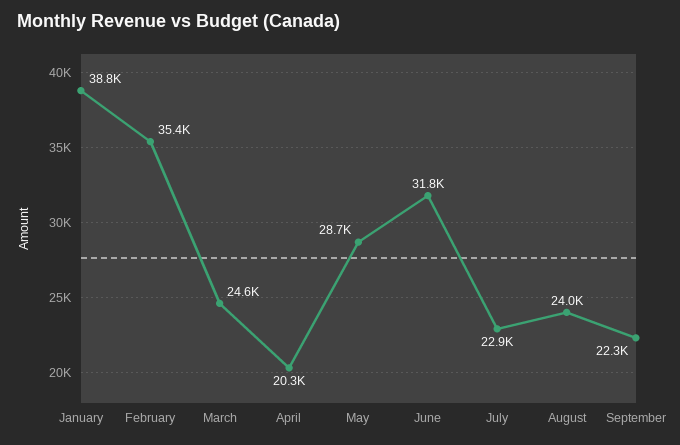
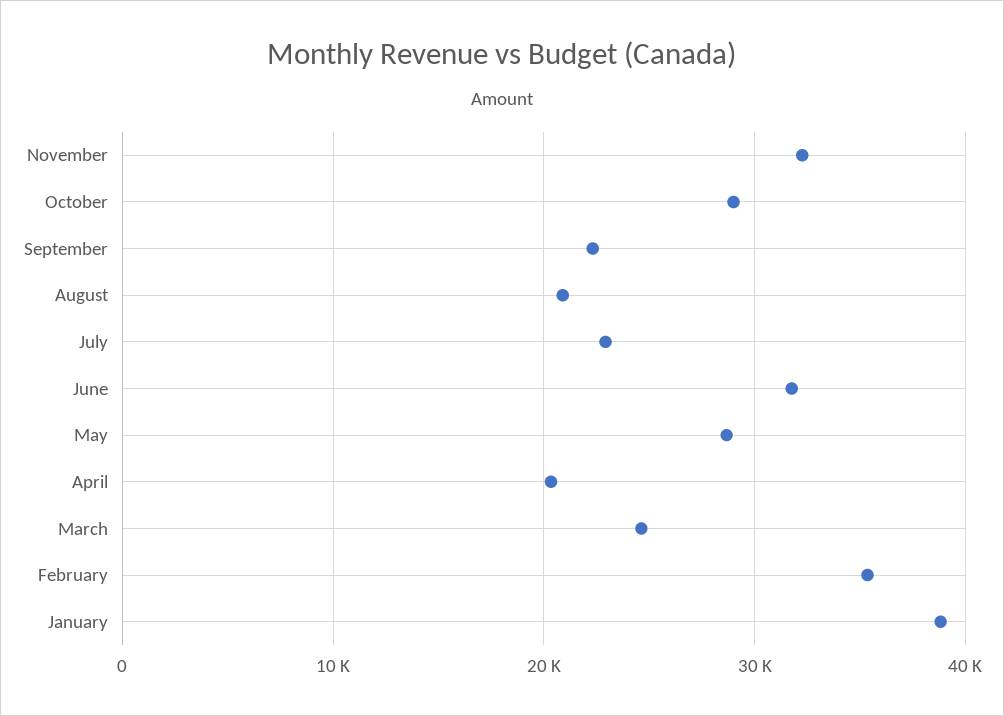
August: 24000 -> 21000
November: none -> 32000
October: none -> 29000

